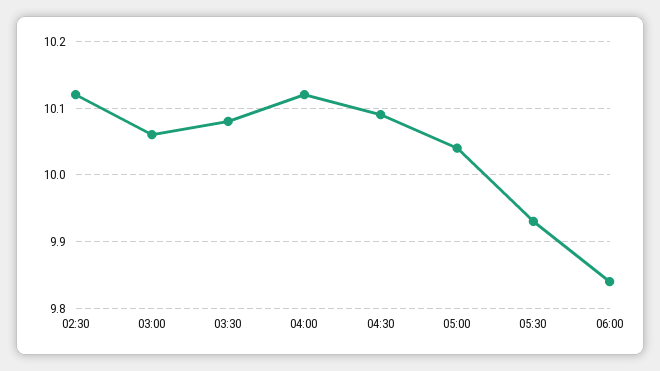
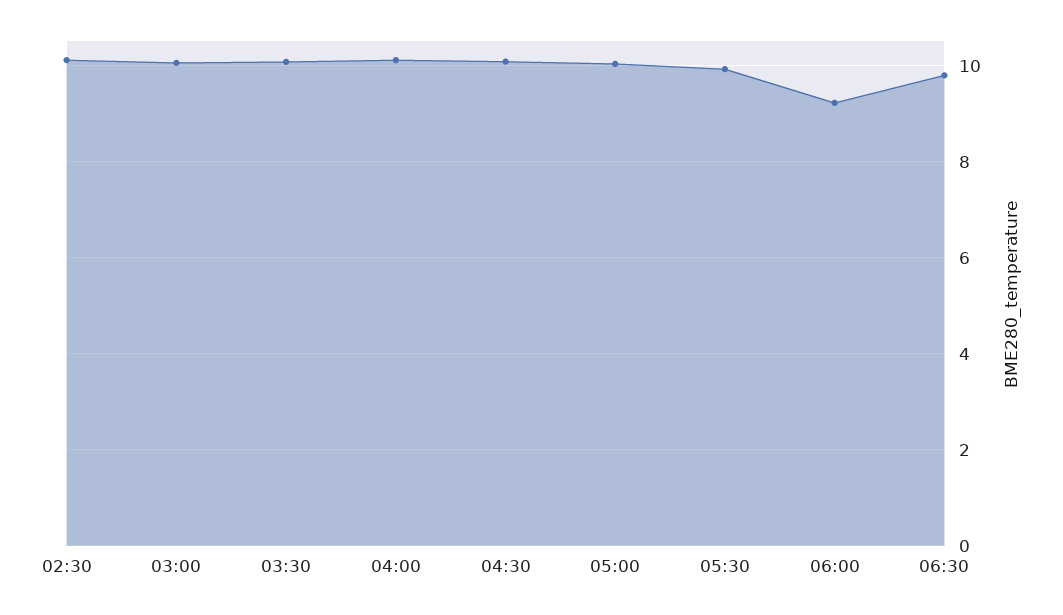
06:00: 9.84 -> 9.2
06:30: none -> 9.8

